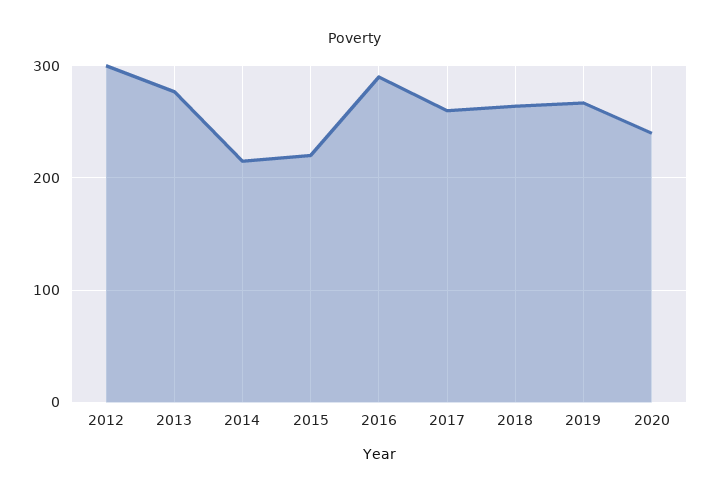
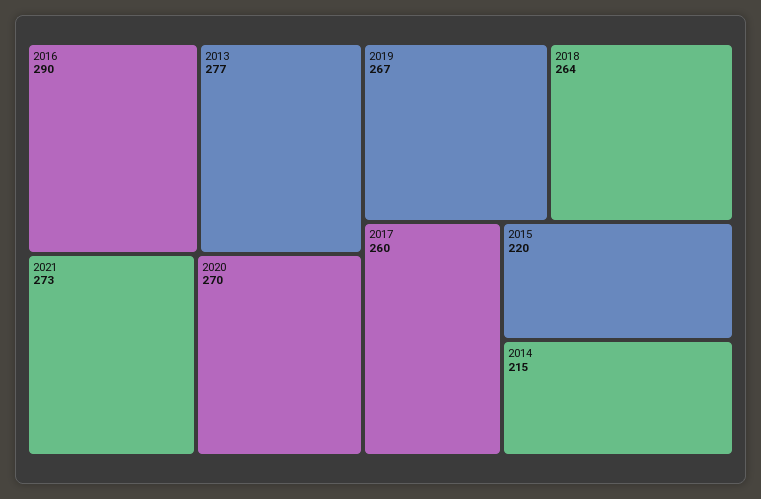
2012: 300 -> none
2020: 240 -> 270
2021: none -> 273

